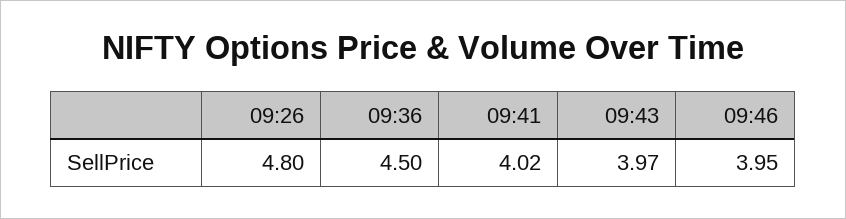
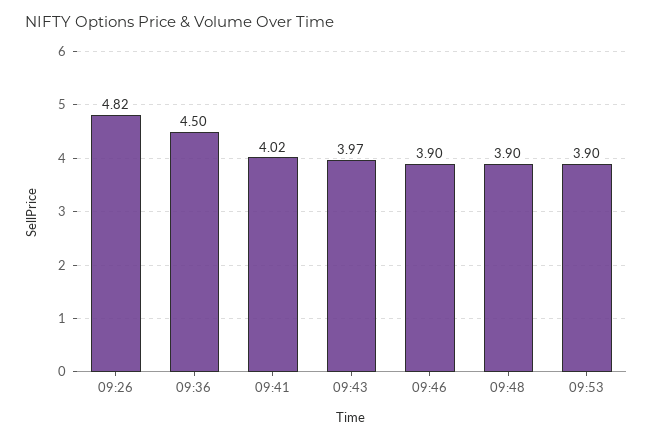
09:26: 4.8 -> 4.82
09:46: 3.95 -> 3.9
09:48: none -> 3.9
09:53: none -> 3.9

